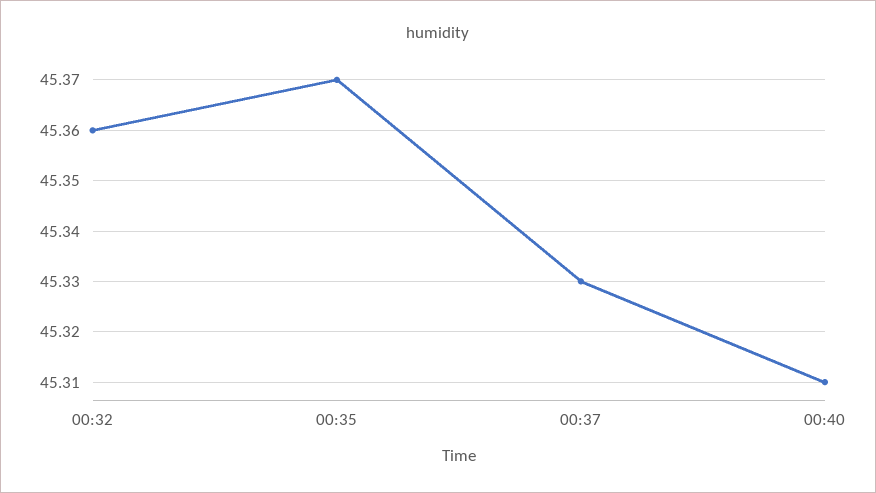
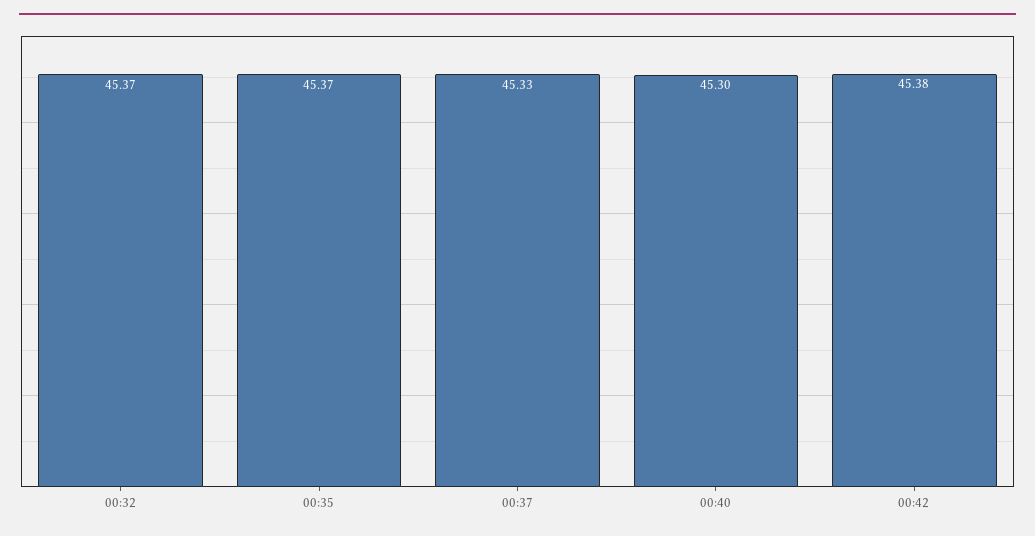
00:32: 45.36 -> 45.37
00:40: 45.31 -> 45.3
00:42: none -> 45.38

